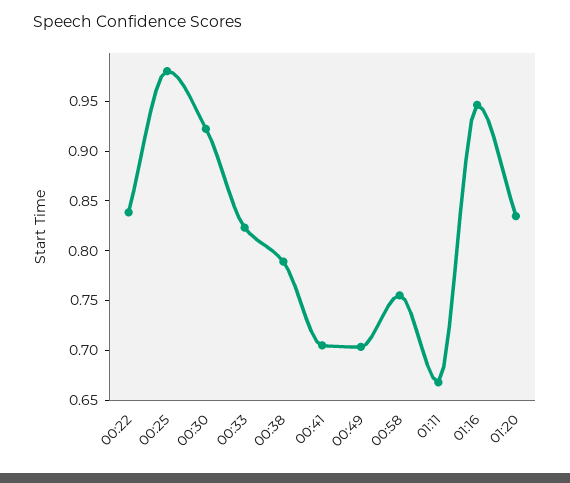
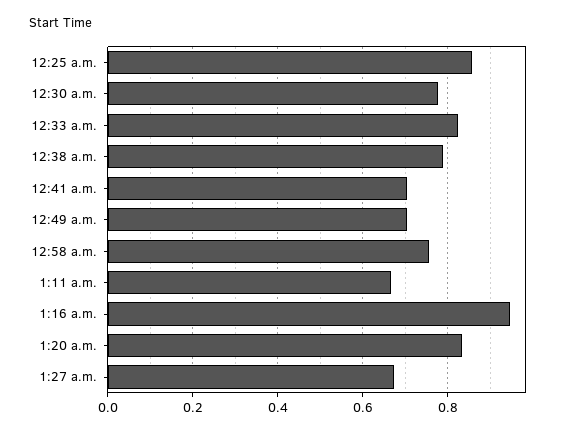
00:22: 0.84 -> none
00:25: 0.98 -> 0.86
00:30: 0.92 -> 0.78
1:27 a.m.: none -> 0.68

